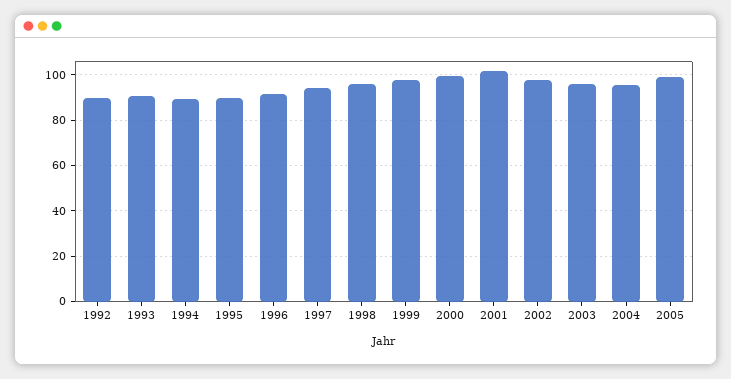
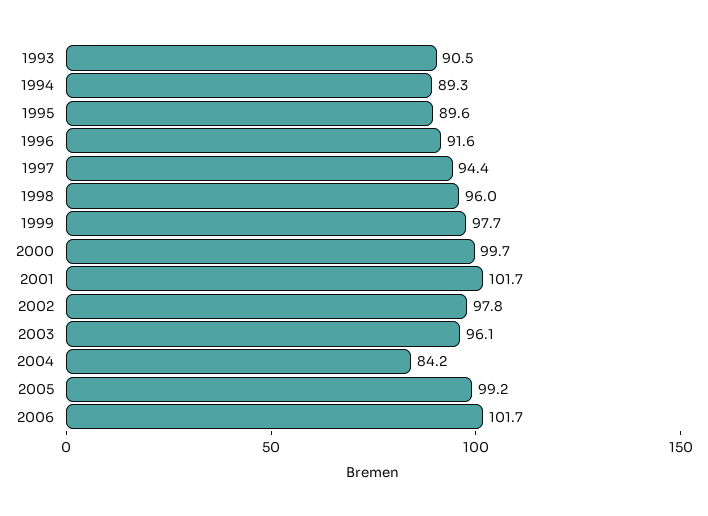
1992: 90 -> none
2004: 95 -> 84.2
2006: none -> 101.7

